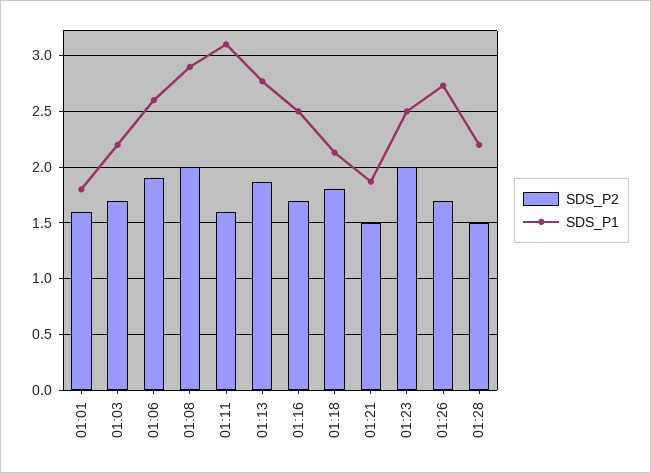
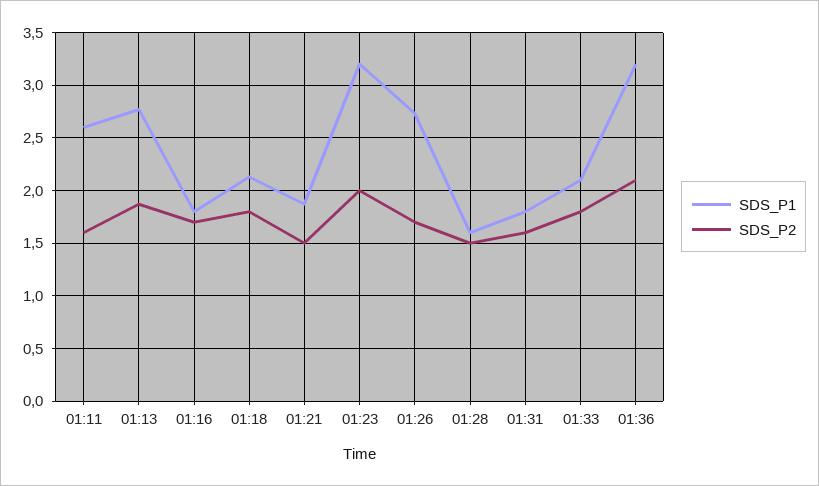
SDS_P2, 01:01: 1.6 -> none
SDS_P1, 01:01: 1.8 -> none
SDS_P2, 01:03: 1.7 -> none
SDS_P1, 01:03: 2.2 -> none
SDS_P2, 01:06: 1.9 -> none
SDS_P1, 01:06: 2.6 -> none
SDS_P2, 01:08: 2 -> none
SDS_P1, 01:08: 2.9 -> none
SDS_P1, 01:11: 3.1 -> 2.6
SDS_P1, 01:16: 2.5 -> 1.8
SDS_P1, 01:23: 2.5 -> 3.2
SDS_P1, 01:28: 2.2 -> 1.6
SDS_P1, 01:31: none -> 1.8
SDS_P2, 01:31: none -> 1.6
SDS_P1, 01:33: none -> 2.1
SDS_P2, 01:33: none -> 1.8
SDS_P1, 01:36: none -> 3.2
SDS_P2, 01:36: none -> 2.1

